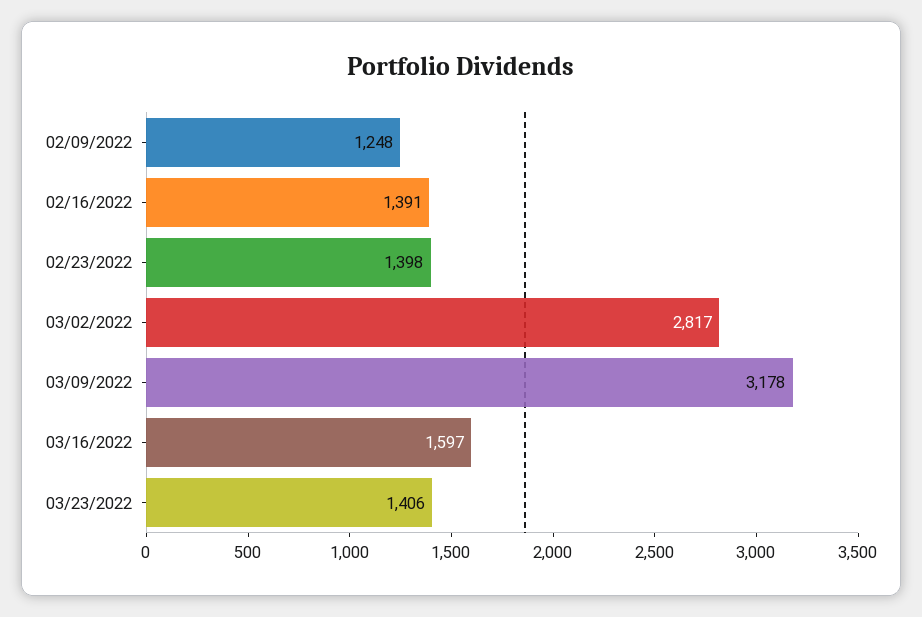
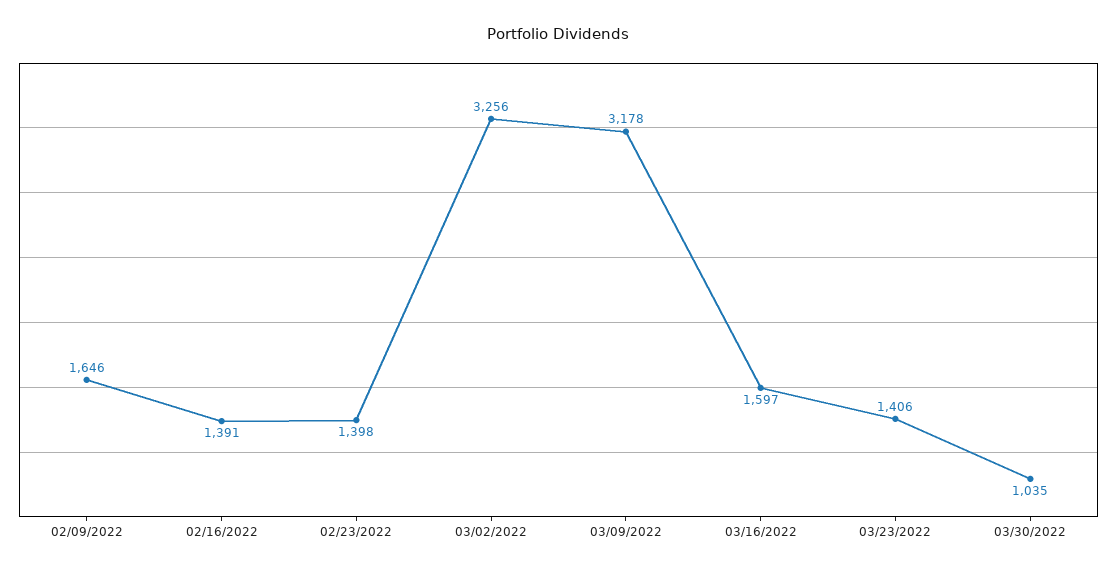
02/09/2022: 1248 -> 1646
03/02/2022: 2817 -> 3256
03/30/2022: none -> 1035

